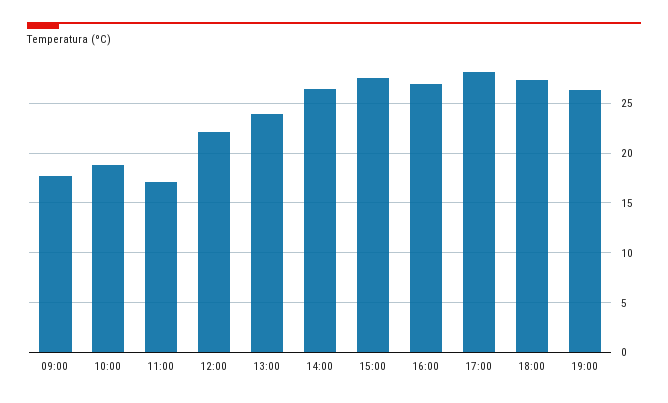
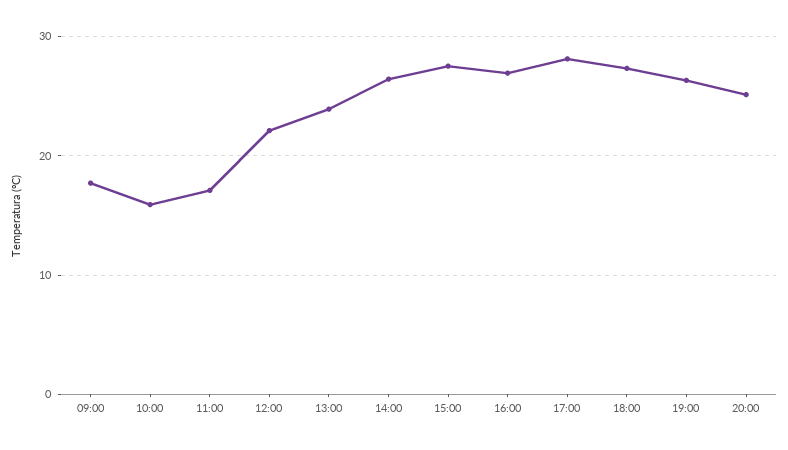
10:00: 19 -> 16
20:00: none -> 25

